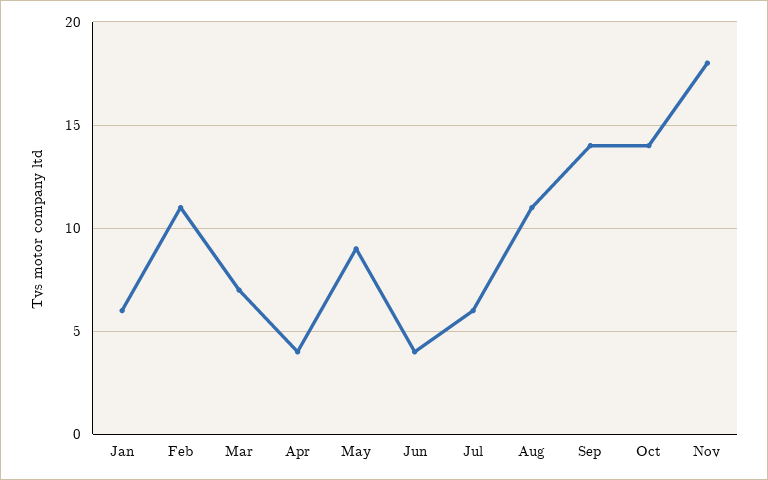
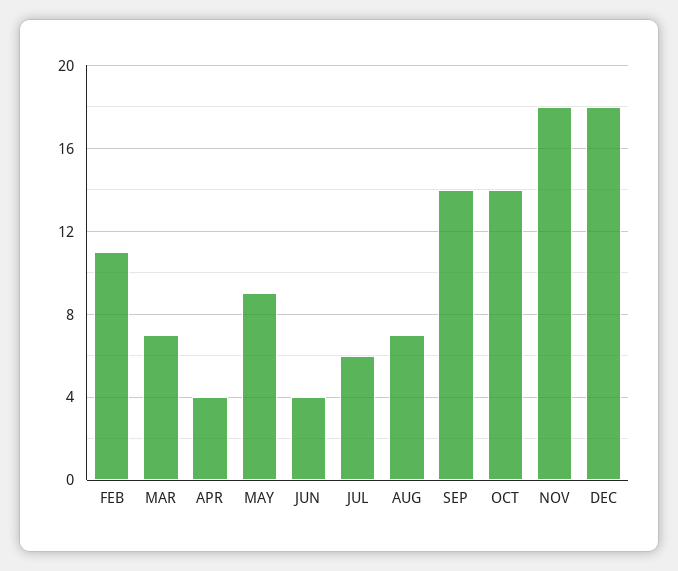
Jan: 6 -> none
Aug: 11 -> 7
DEC: none -> 18

